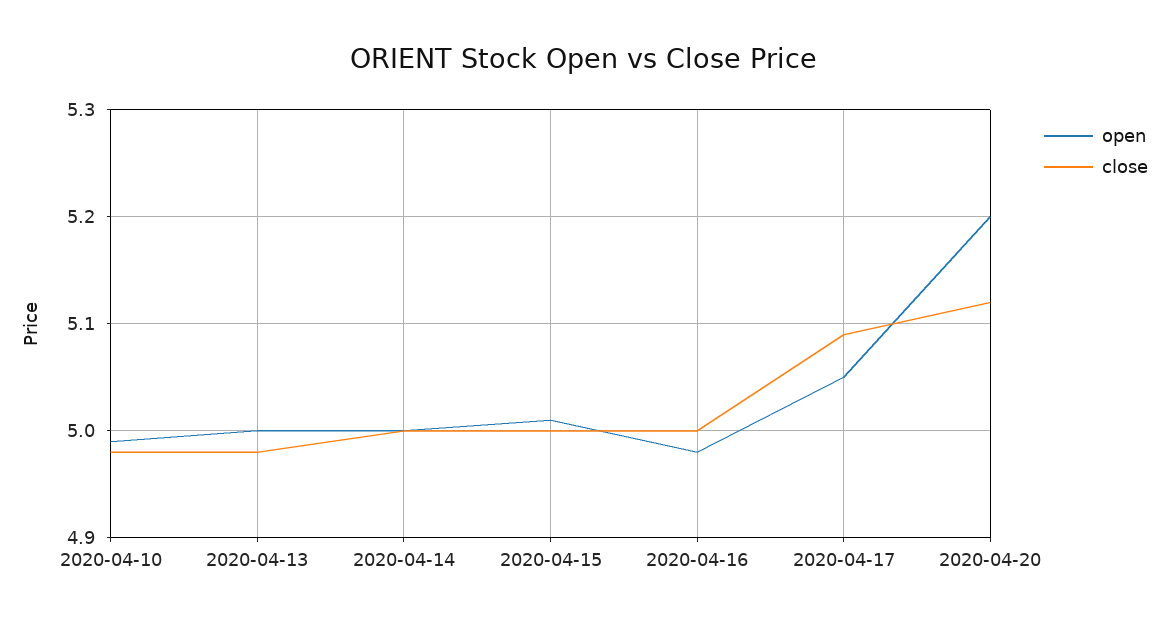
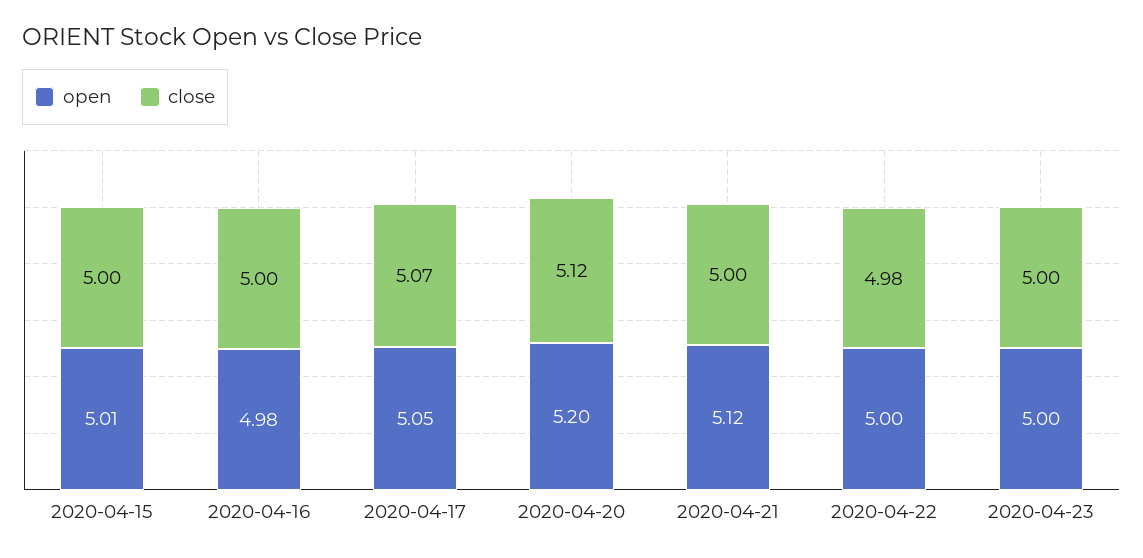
open, 2020-04-10: 4.99 -> none
close, 2020-04-10: 4.98 -> none
open, 2020-04-13: 5 -> none
close, 2020-04-13: 4.98 -> none
open, 2020-04-14: 5 -> none
close, 2020-04-14: 5 -> none
close, 2020-04-17: 5.09 -> 5.07
open, 2020-04-21: none -> 5.12
close, 2020-04-21: none -> 5
open, 2020-04-22: none -> 5
close, 2020-04-22: none -> 4.98
open, 2020-04-23: none -> 5
close, 2020-04-23: none -> 5

